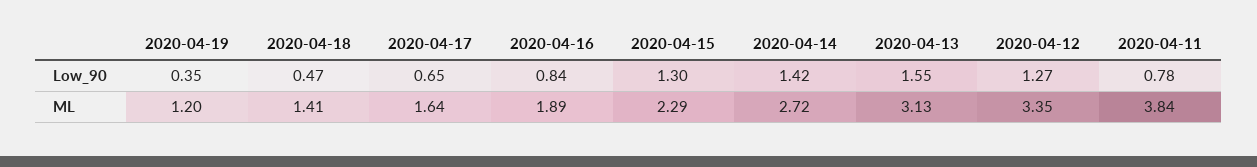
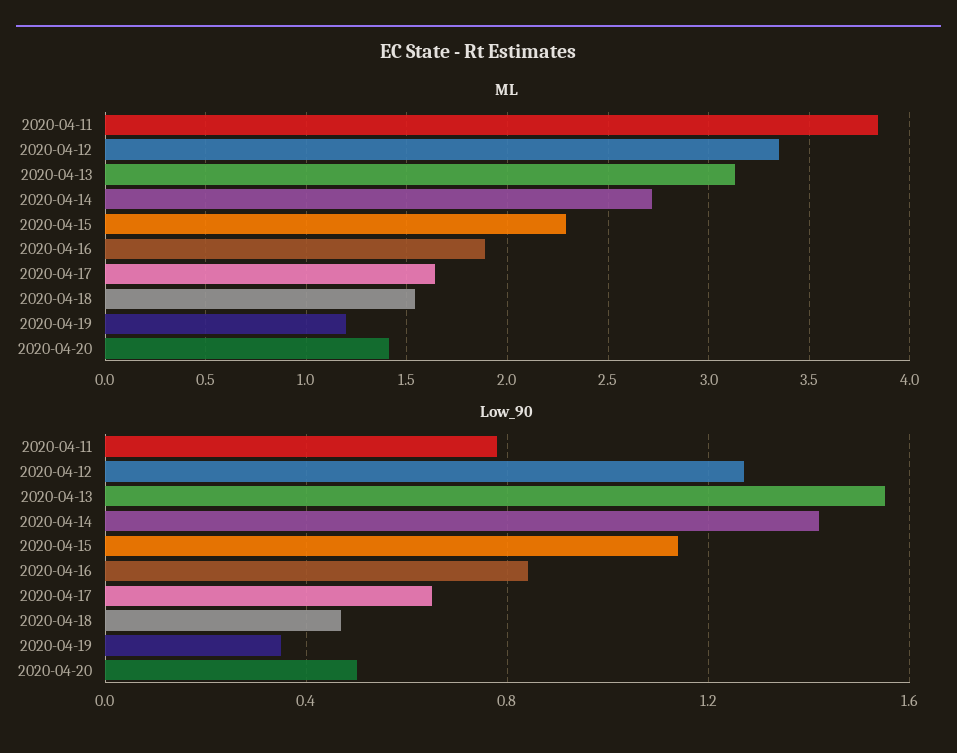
Low_90, 2020-04-15: 1.3 -> 1.15
ML, 2020-04-18: 1.41 -> 1.55
ML, 2020-04-20: none -> 1.4
Low_90, 2020-04-20: none -> 0.5

